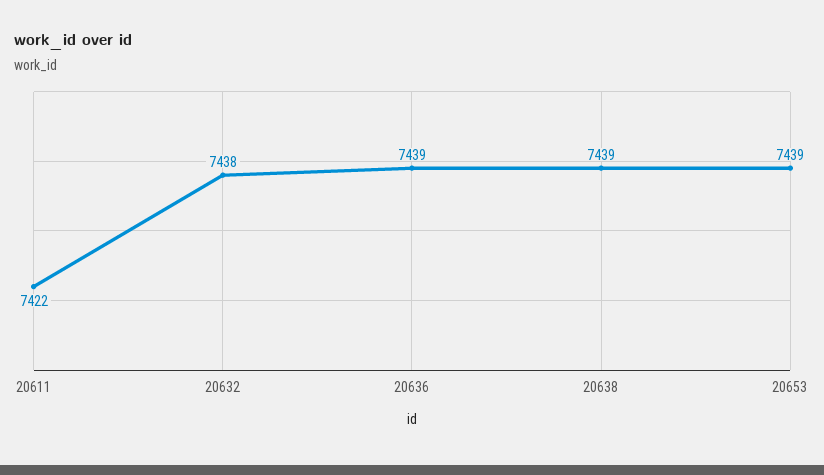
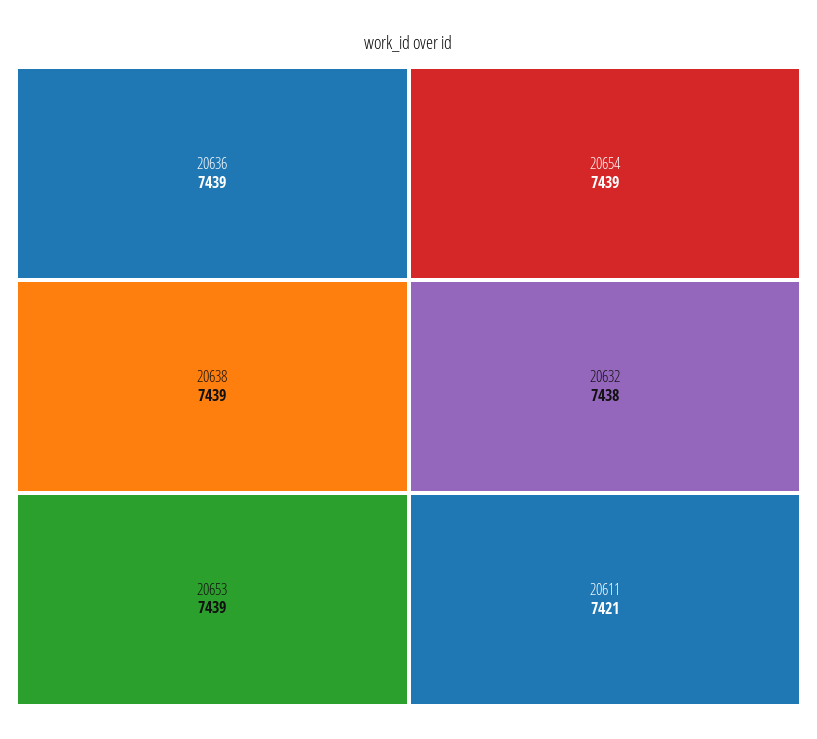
20611: 7422 -> 7421
20654: none -> 7439

